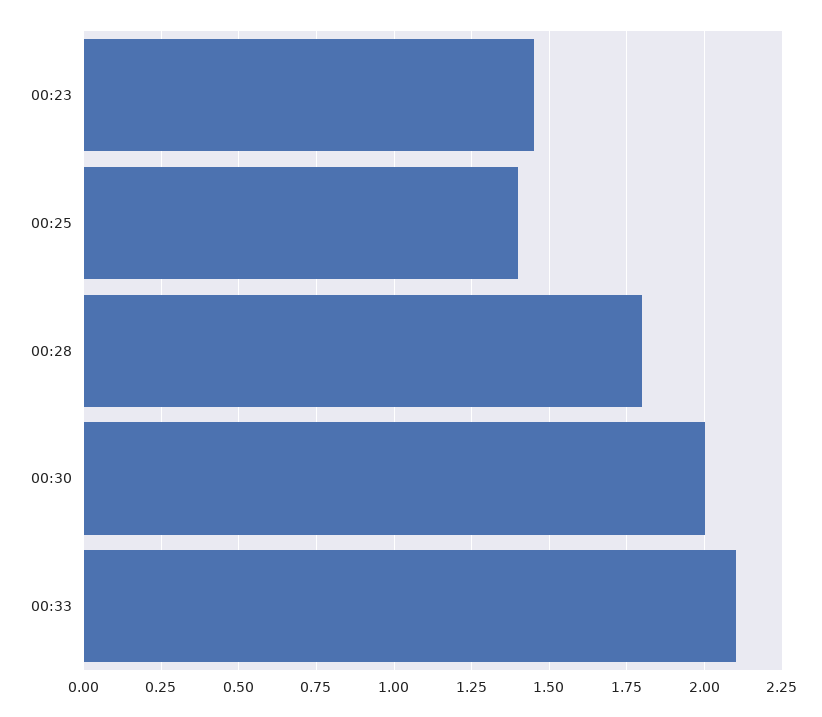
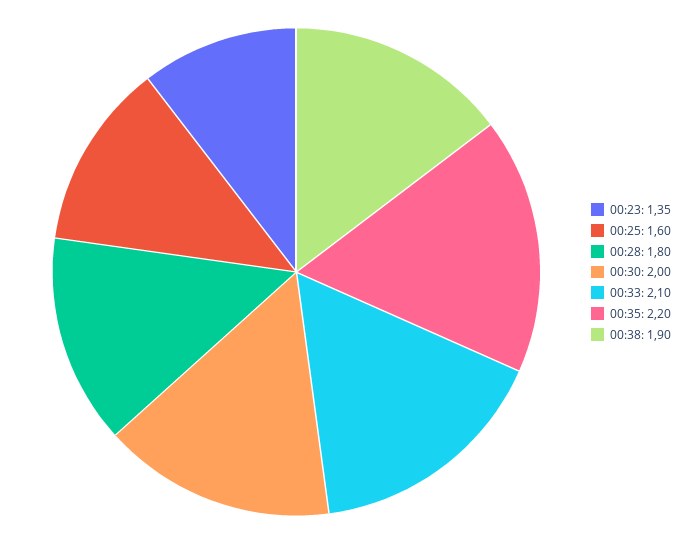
00:23: 1.45 -> 1.35
00:25: 1.4 -> 1.6
00:35: none -> 2.2
00:38: none -> 1.9

